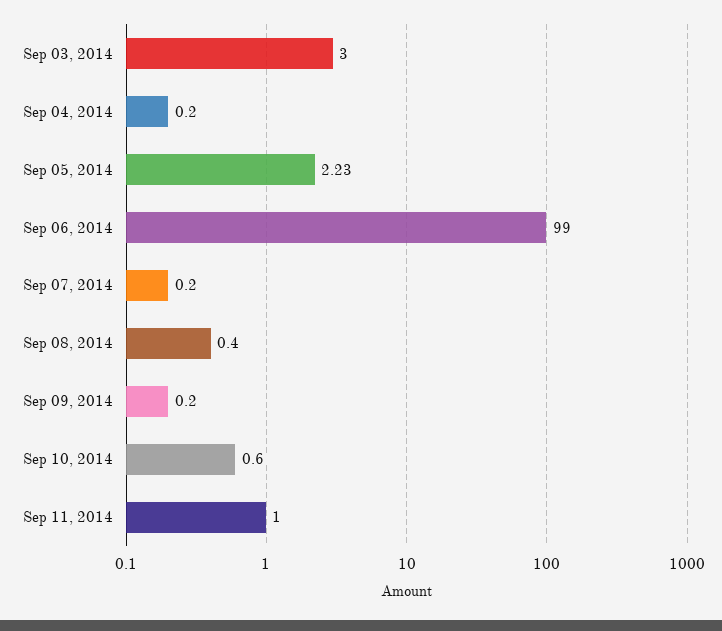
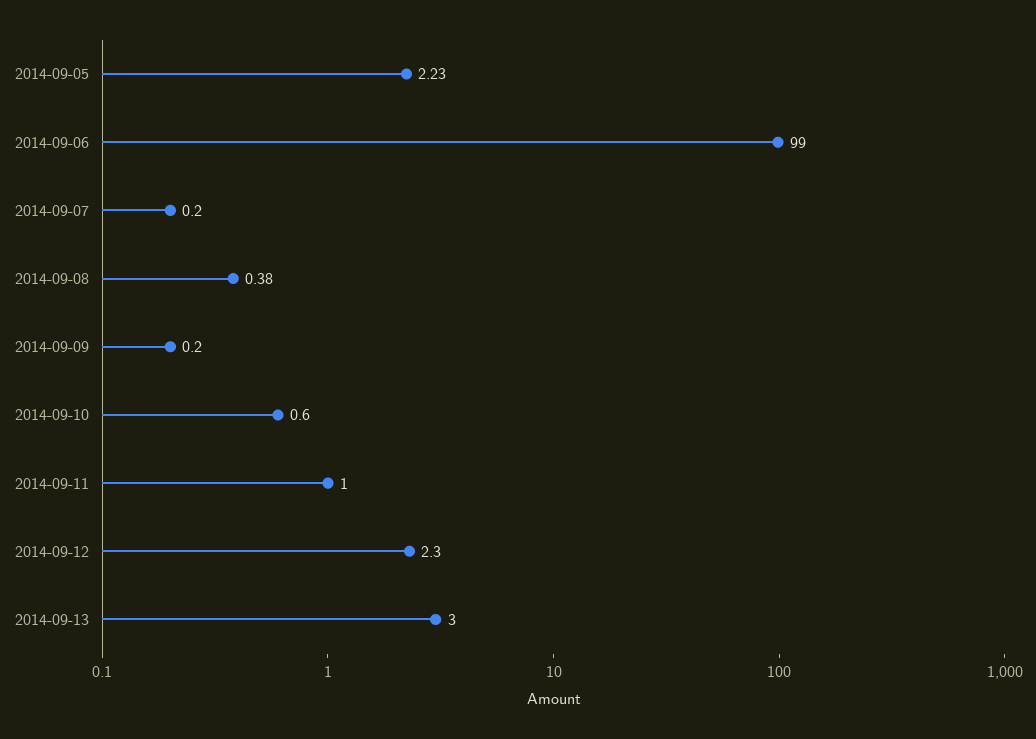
Sep 03, 2014: 3 -> none
Sep 04, 2014: 0.2 -> none
Sep 08, 2014: 0.4 -> 0.38
2014-09-12: none -> 2.3
2014-09-13: none -> 3

